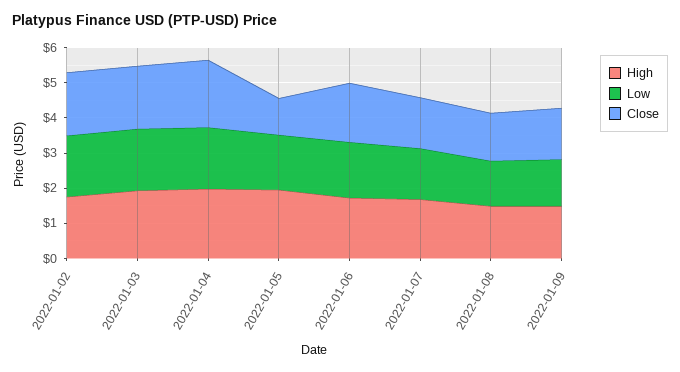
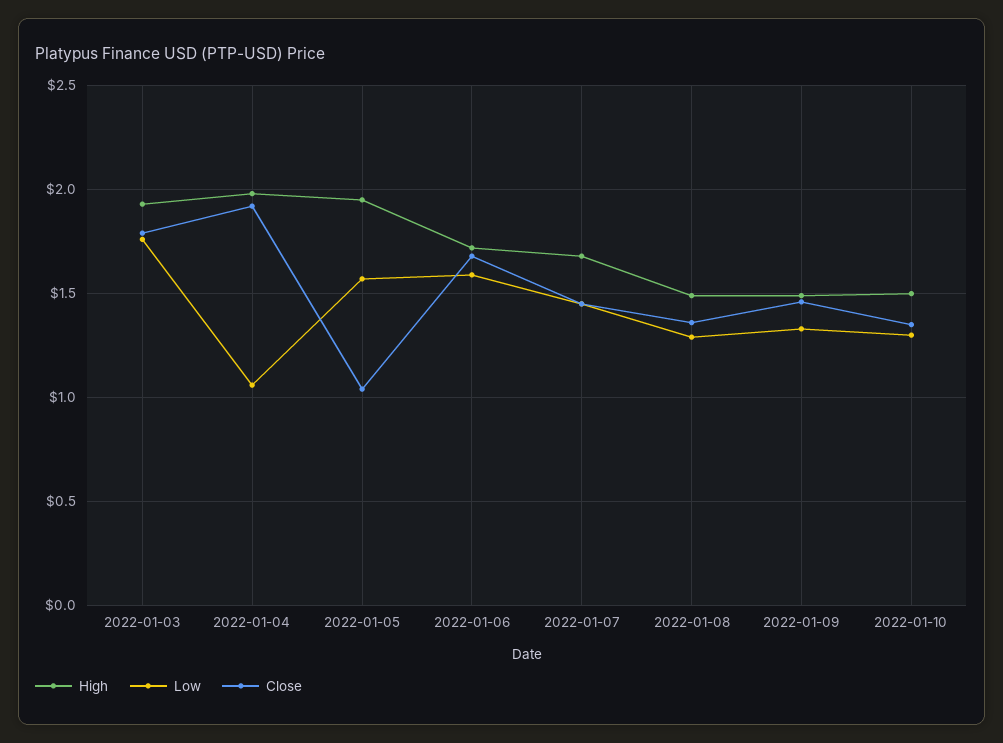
High, 2022-01-02: 1.75 -> none
Low, 2022-01-02: 1.75 -> none
Close, 2022-01-02: 1.75 -> none
Low, 2022-01-04: 1.75 -> 1.05
High, 2022-01-10: none -> 1.5
Low, 2022-01-10: none -> 1.3
Close, 2022-01-10: none -> 1.35

